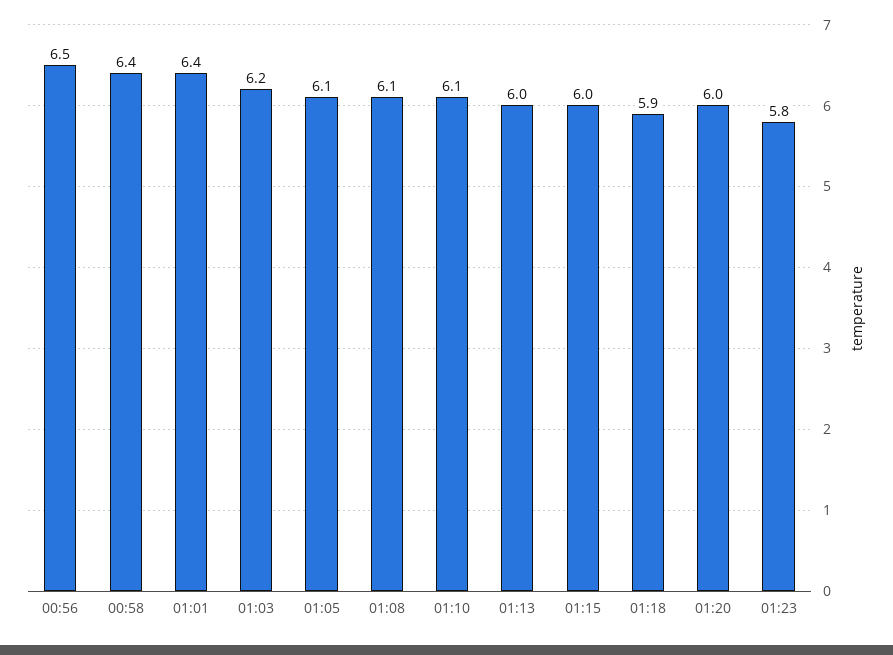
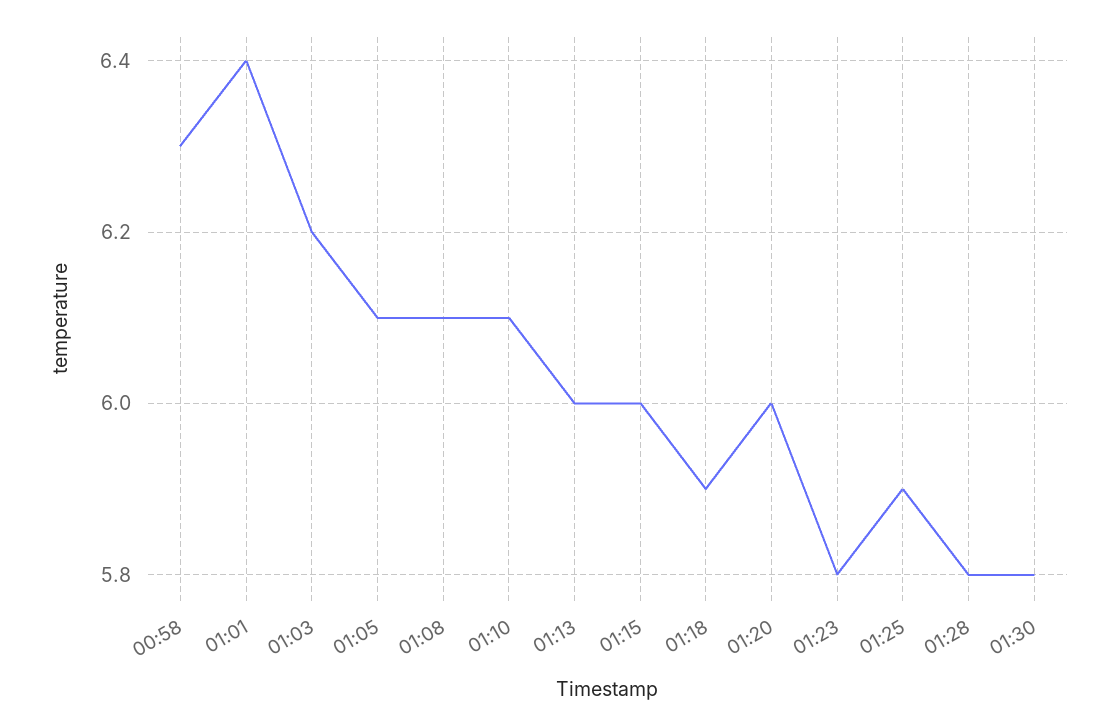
00:56: 6.5 -> none
00:58: 6.4 -> 6.3
01:25: none -> 5.9
01:28: none -> 5.8
01:30: none -> 5.8

